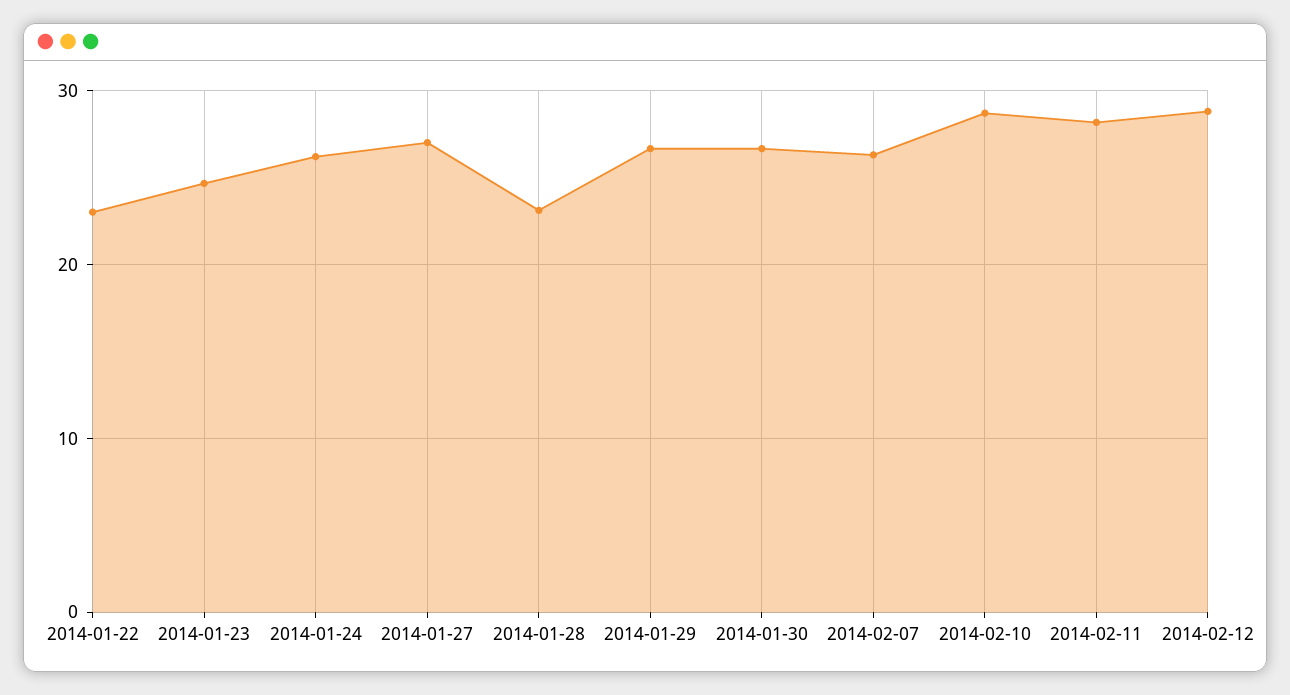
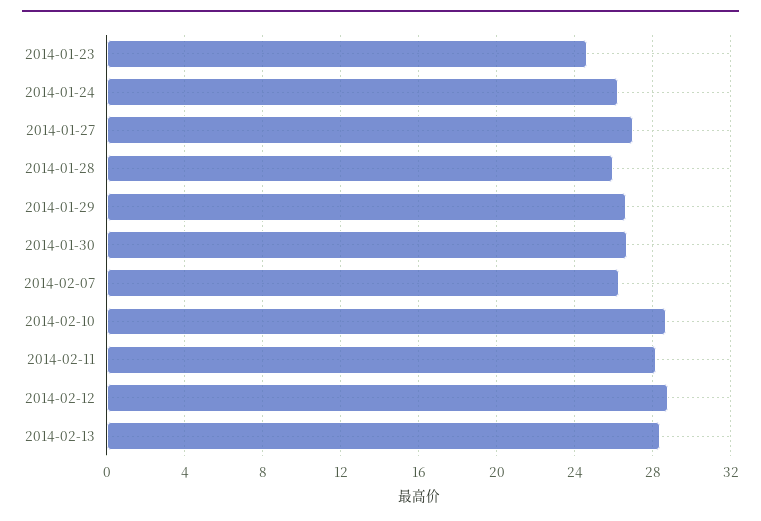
2014-01-22: 23 -> none
2014-01-28: 23 -> 26
2014-02-13: none -> 28.5

